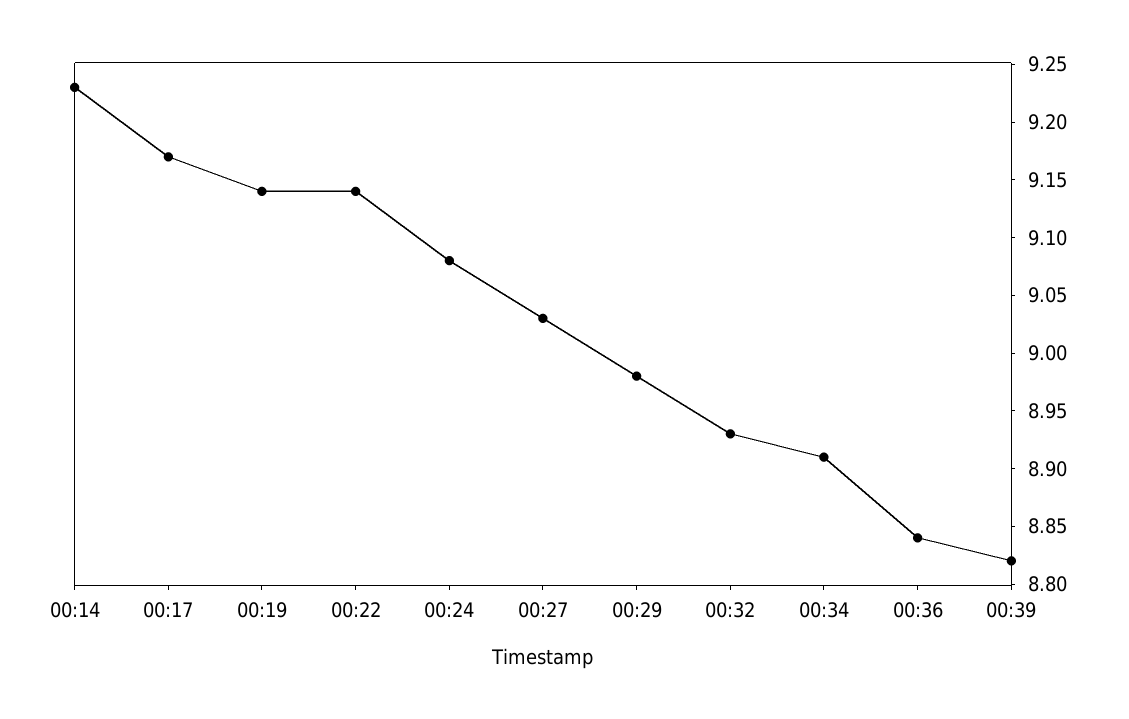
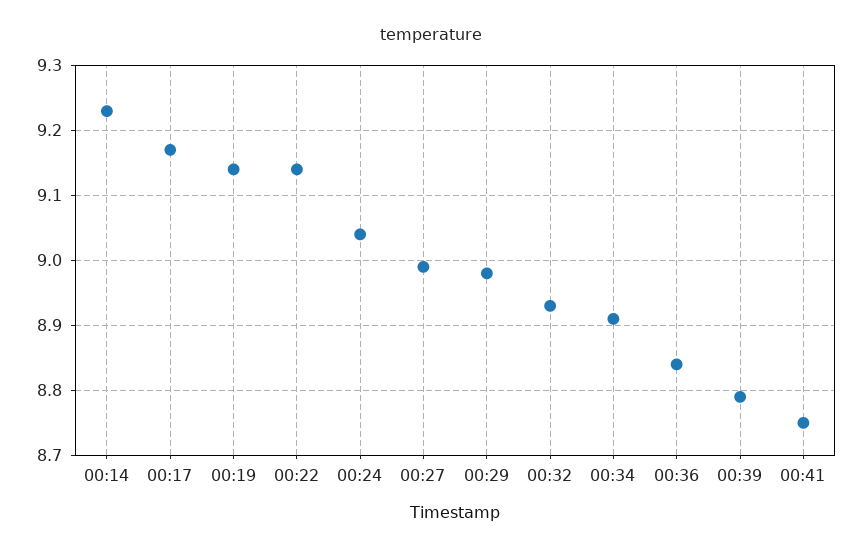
00:24: 9.08 -> 9.04
00:27: 9.03 -> 8.99
00:39: 8.82 -> 8.79
00:41: none -> 8.75

